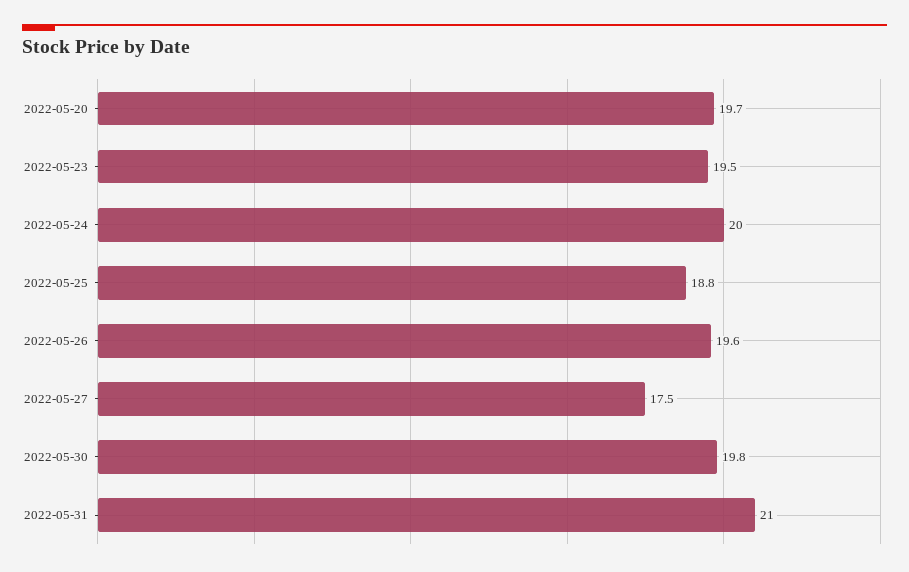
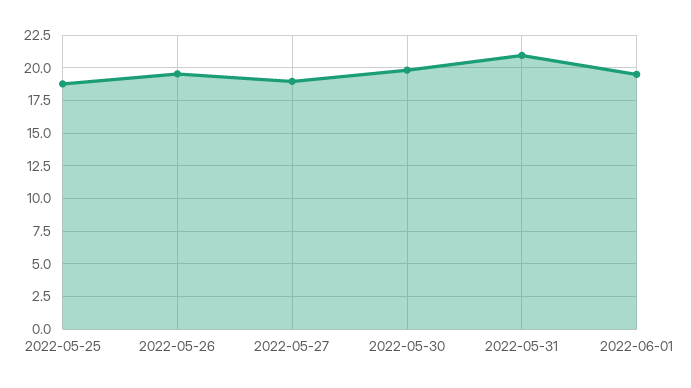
2022-05-20: 19.7 -> none
2022-05-23: 19.5 -> none
2022-05-24: 20 -> none
2022-05-27: 17.5 -> 19
2022-06-01: none -> 19.5

